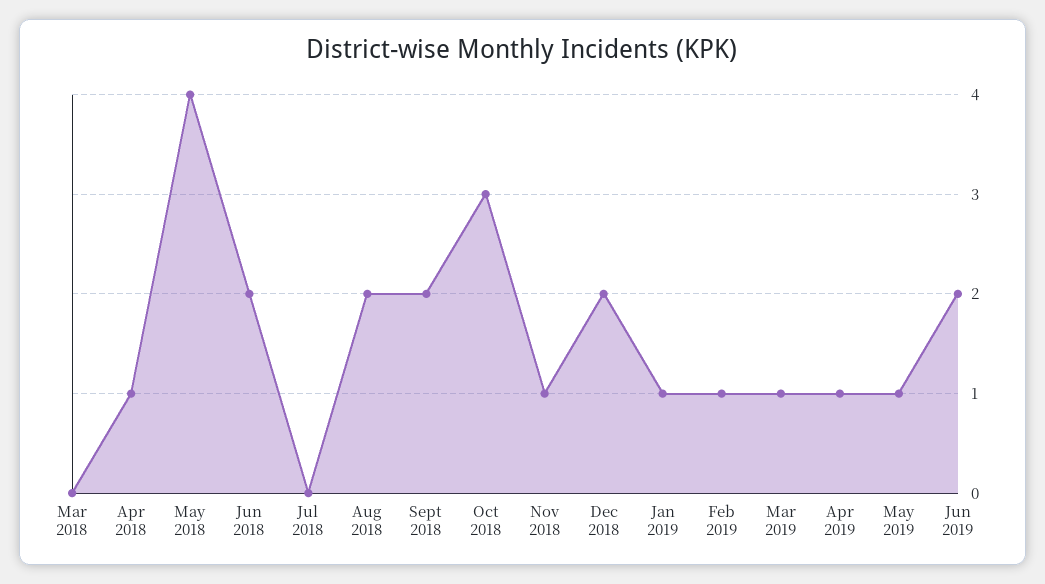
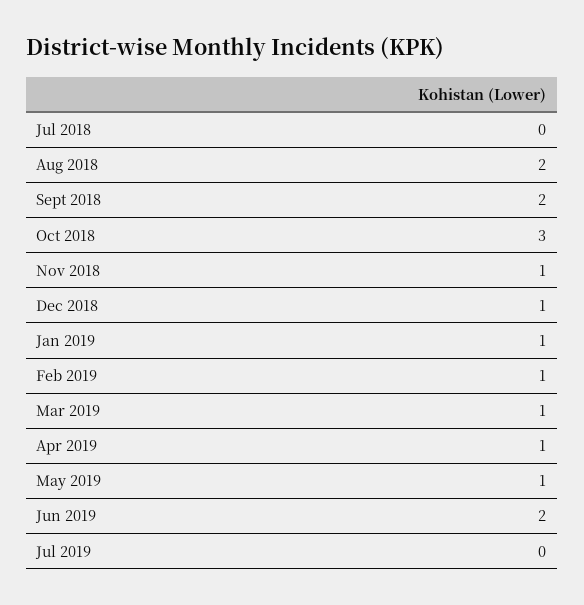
Mar 2018: 0 -> none
Apr 2018: 1 -> none
May 2018: 4 -> none
Jun 2018: 2 -> none
Dec 2018: 2 -> 1
Jul 2019: none -> 0

